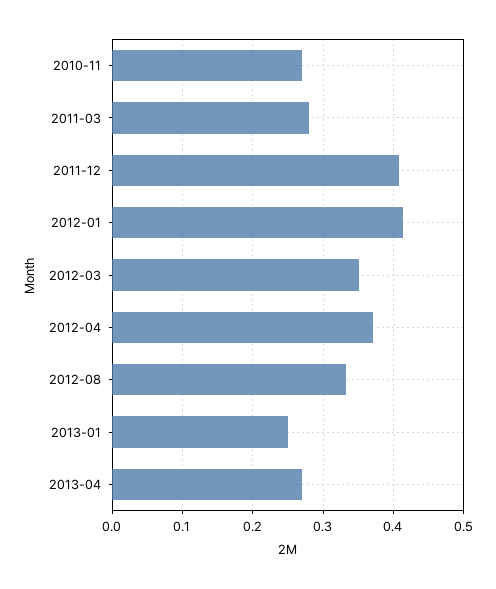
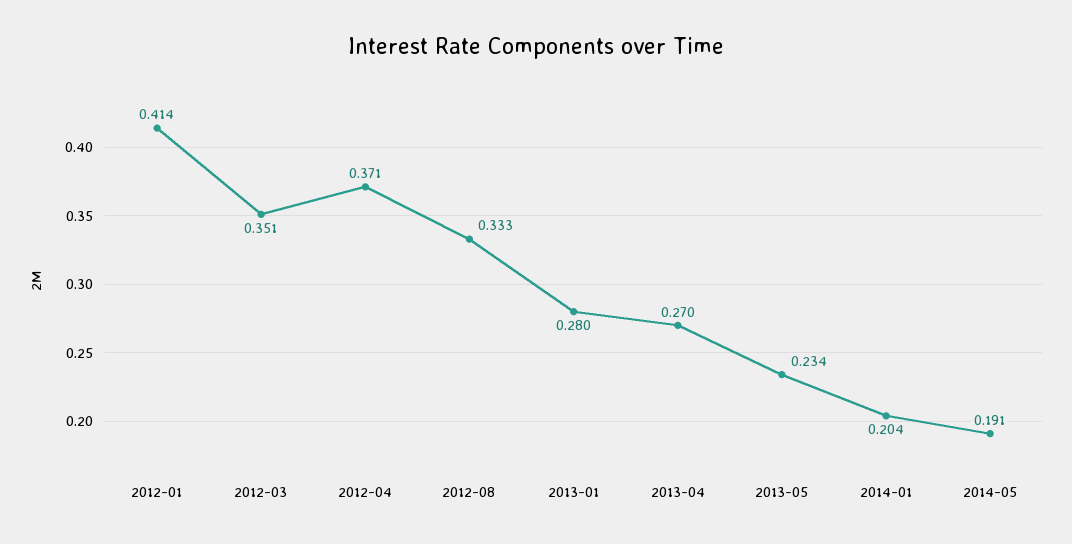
2010-11: 0.27 -> none
2011-03: 0.28 -> none
2011-12: 0.41 -> none
2013-01: 0.25 -> 0.28
2013-05: none -> 0.234
2014-01: none -> 0.204
2014-05: none -> 0.191

